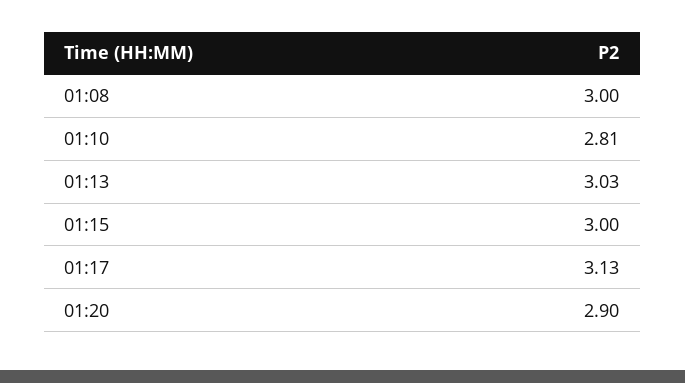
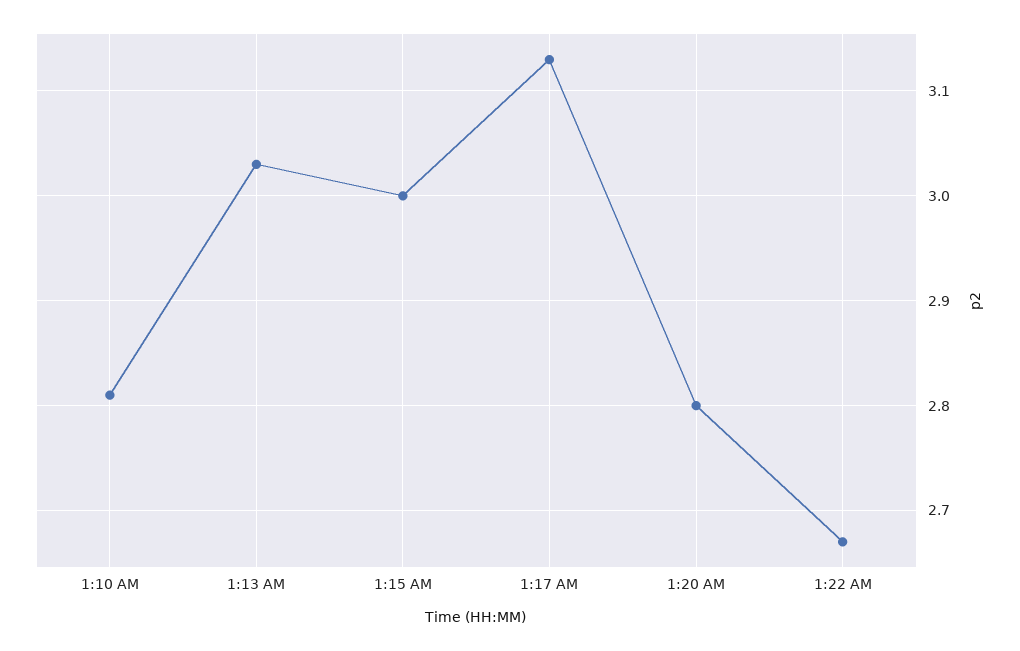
01:08: 3 -> none
01:20: 2.9 -> 2.8
1:22 AM: none -> 2.67

